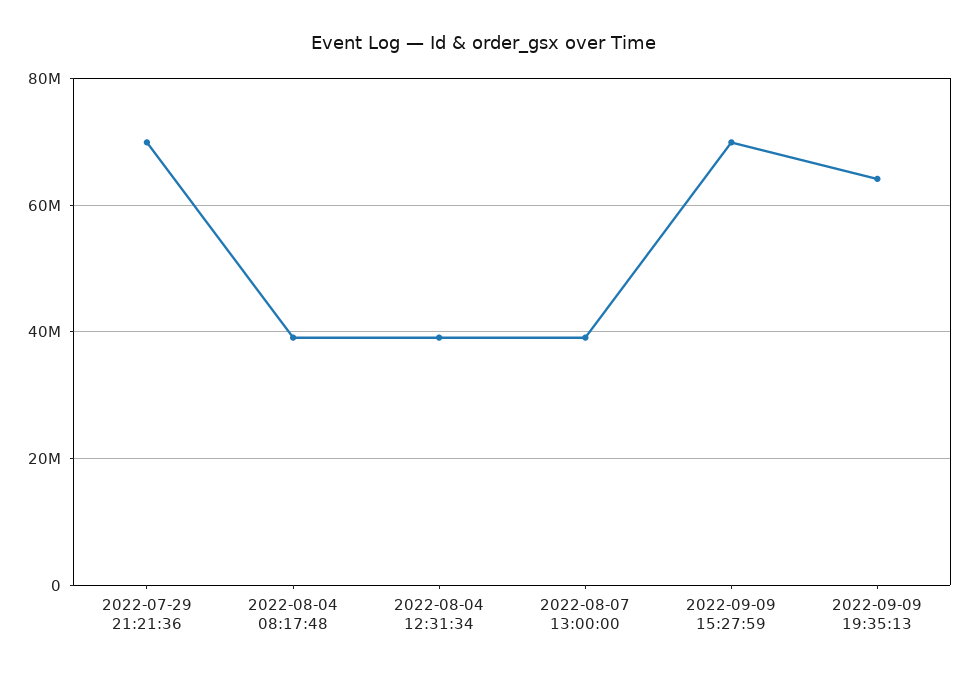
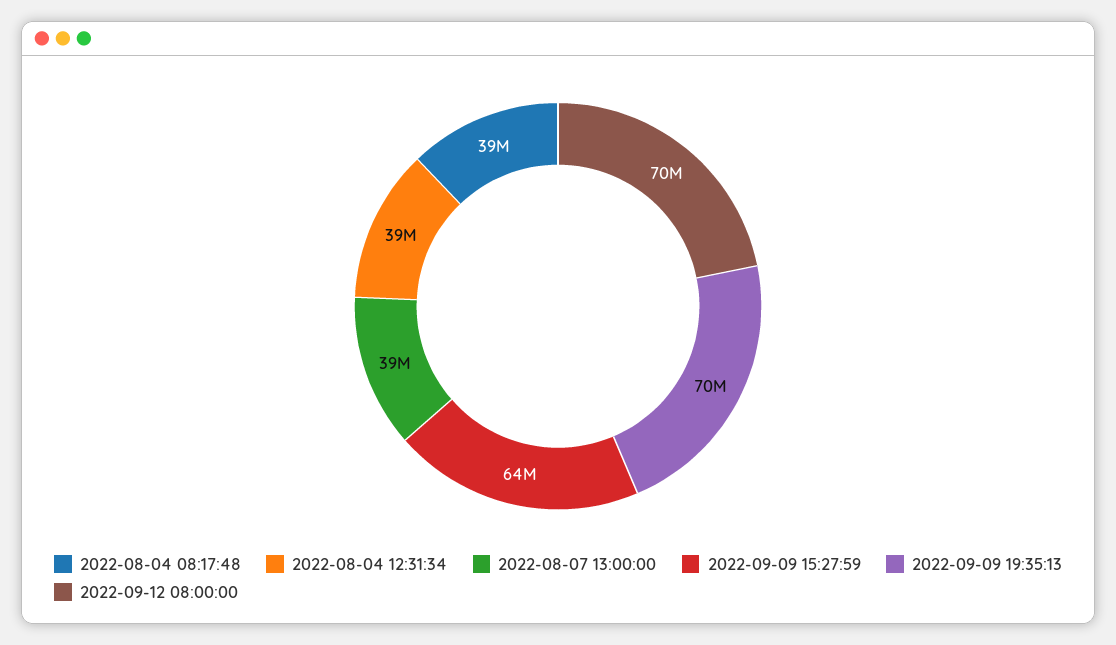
2022-07-29 21:21:36: 70000000 -> none
2022-09-09 15:27:59: 70000000 -> 64000000
2022-09-09 19:35:13: 64000000 -> 70000000
2022-09-12 08:00:00: none -> 70000000

